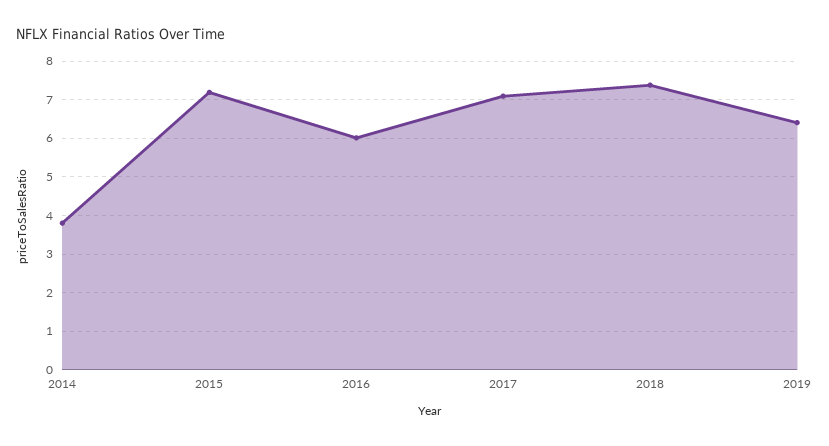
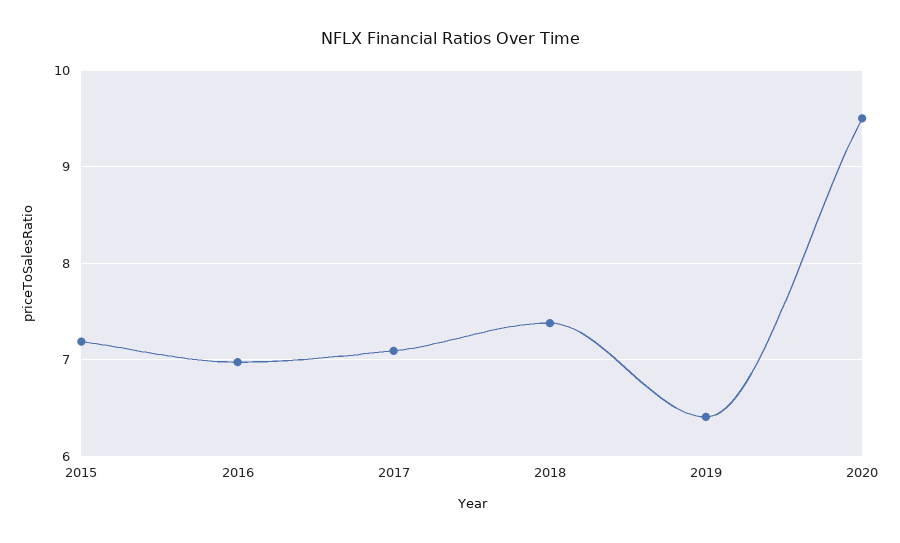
2014: 3.8 -> none
2016: 6 -> 7
2020: none -> 9.5

